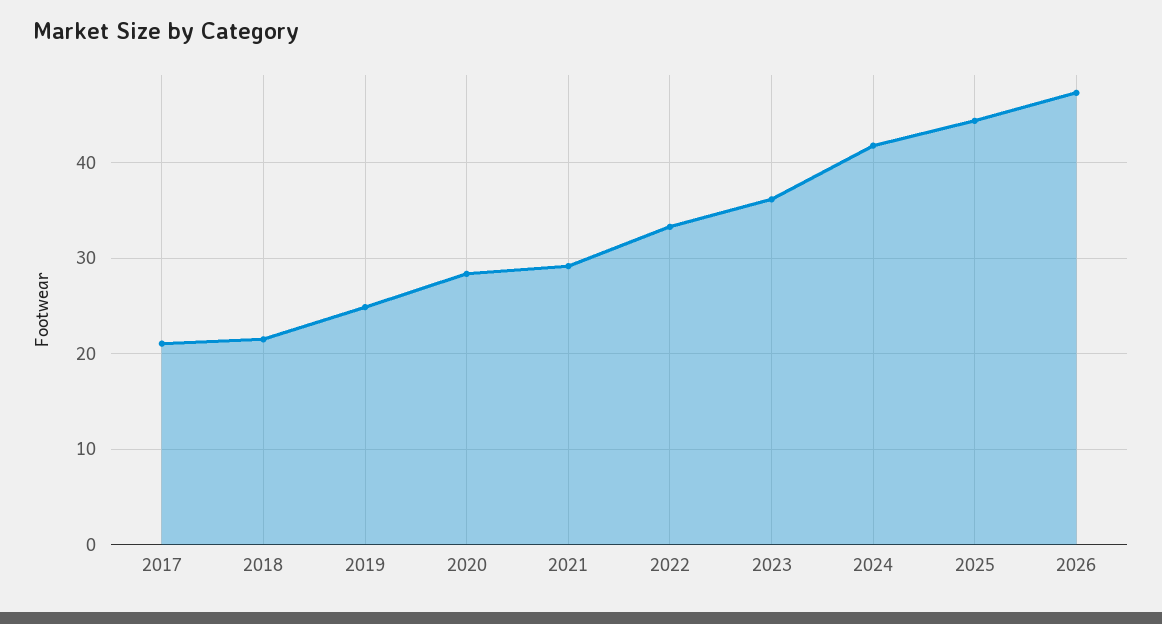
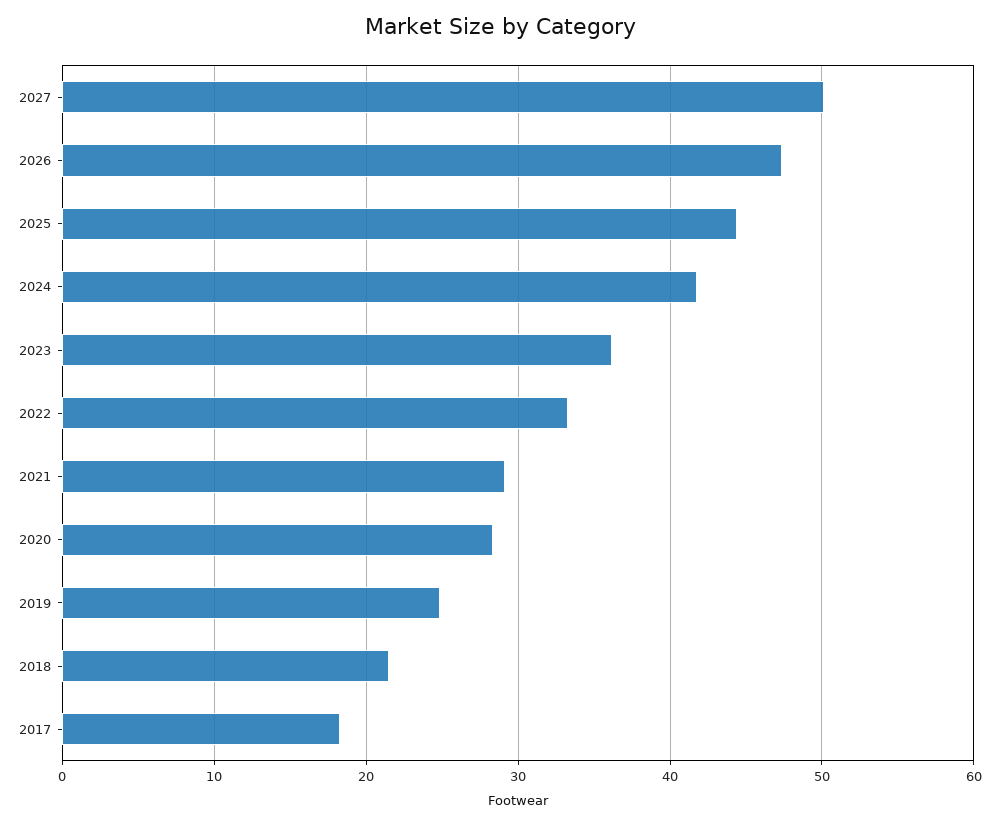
2017: 21 -> 18
2027: none -> 50

